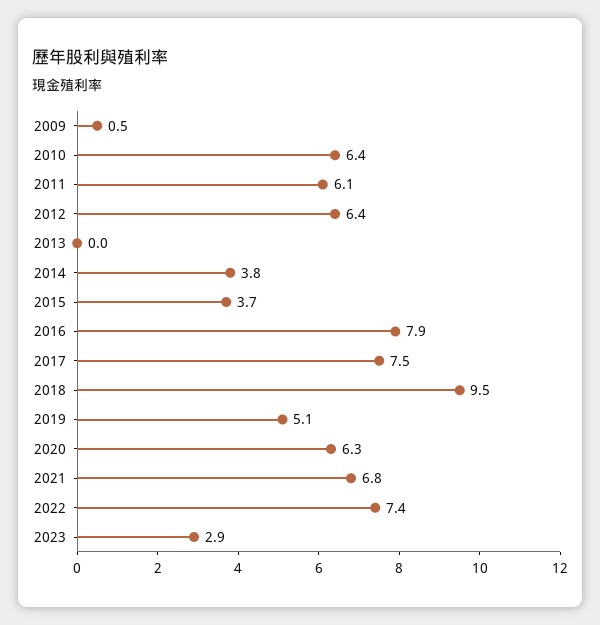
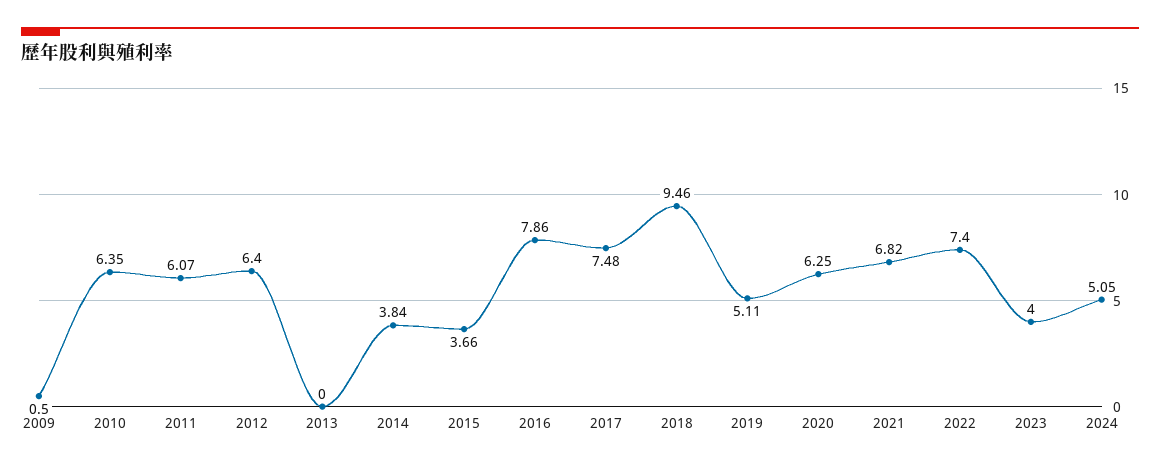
2023: 2.9 -> 4
2024: none -> 5.05

